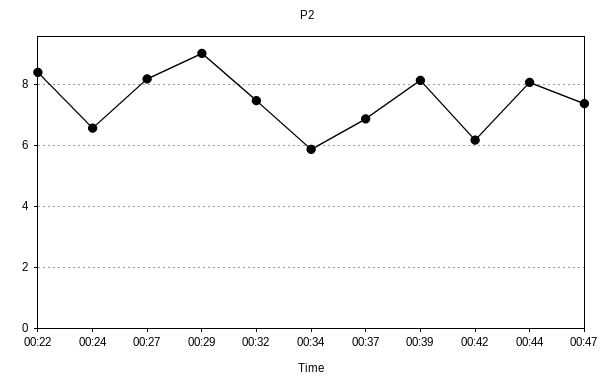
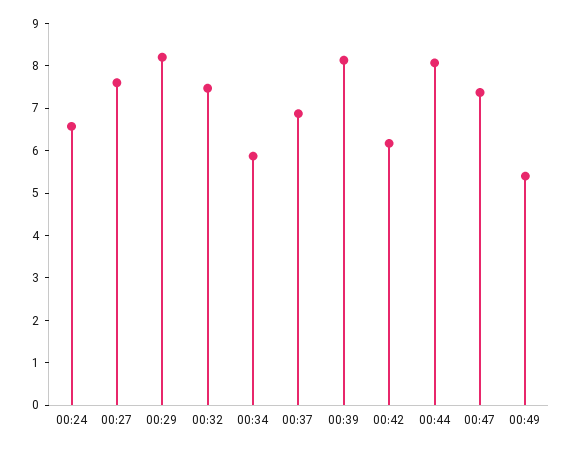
00:22: 8.4 -> none
00:27: 8.2 -> 7.6
00:29: 9 -> 8.2
00:49: none -> 5.4

